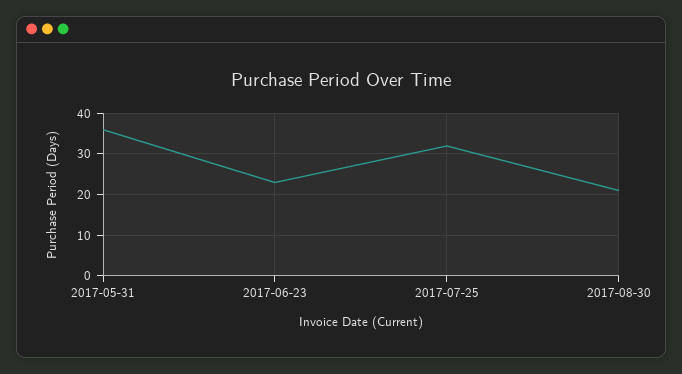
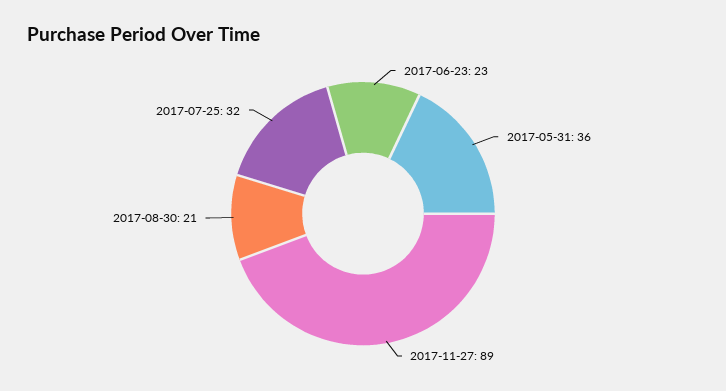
2017-11-27: none -> 89

